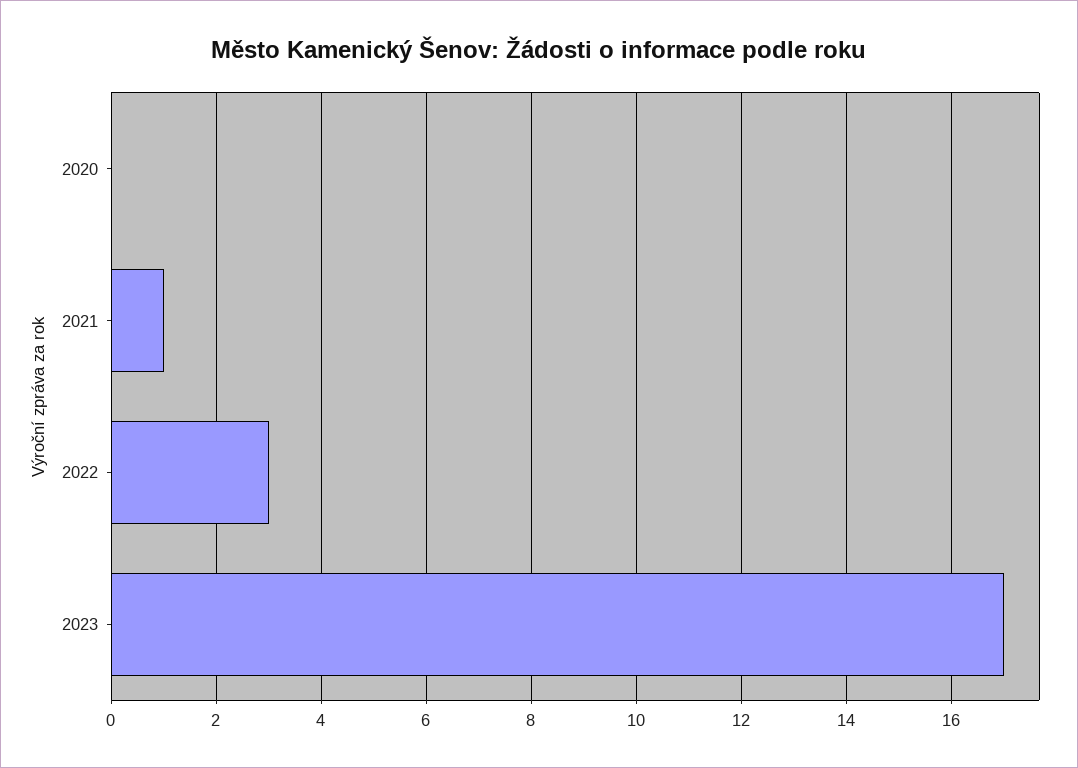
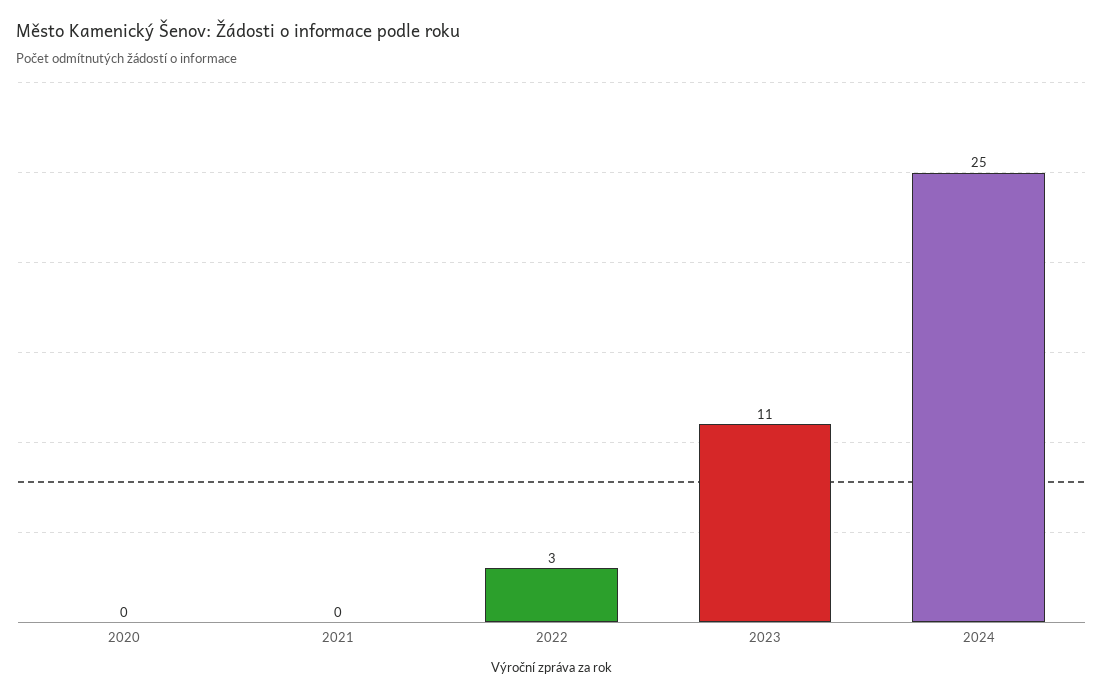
2021: 1 -> 0
2023: 17 -> 11
2024: none -> 25

